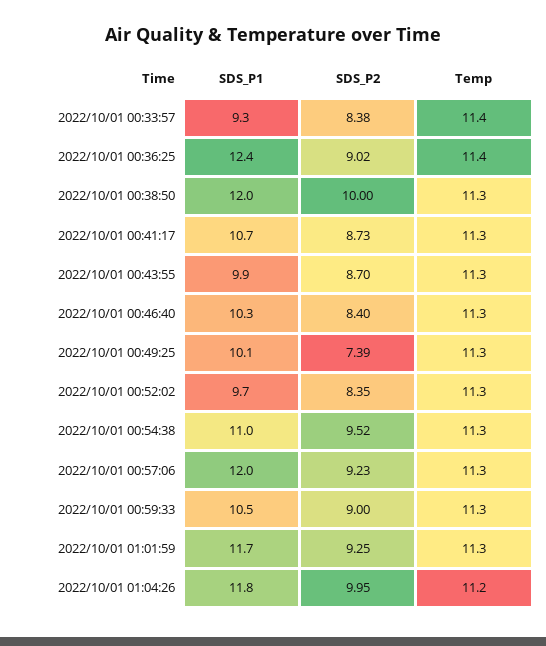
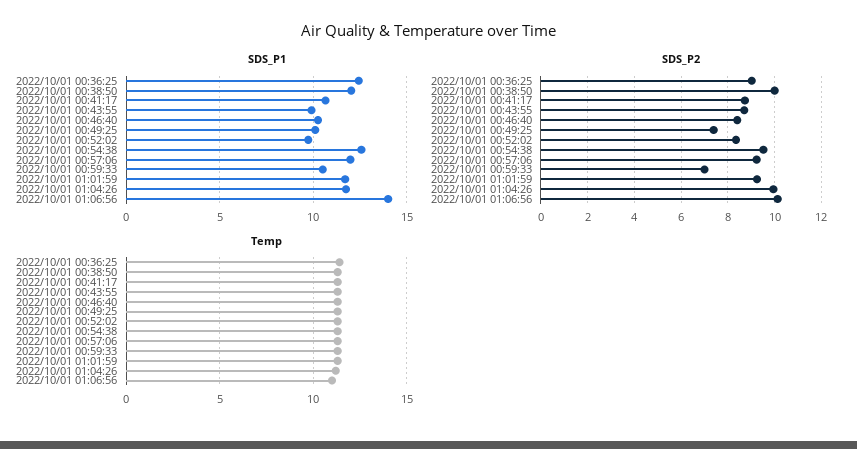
SDS_P1, 2022/10/01 00:33:57: 9.3 -> none
SDS_P2, 2022/10/01 00:33:57: 8.38 -> none
Temp, 2022/10/01 00:33:57: 11.4 -> none
SDS_P1, 2022/10/01 00:54:38: 11 -> 12.5
SDS_P2, 2022/10/01 00:59:33: 9 -> 7
SDS_P1, 2022/10/01 01:06:56: none -> 14
SDS_P2, 2022/10/01 01:06:56: none -> 10
Temp, 2022/10/01 01:06:56: none -> 11

